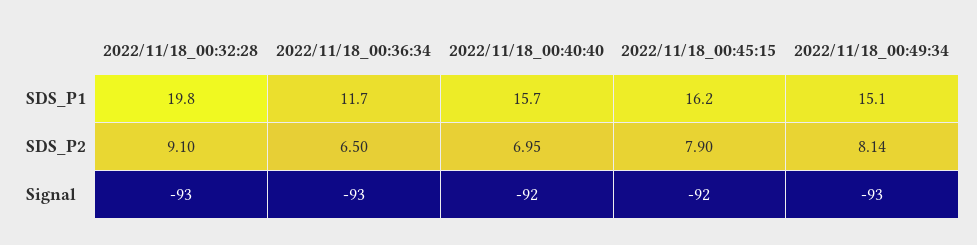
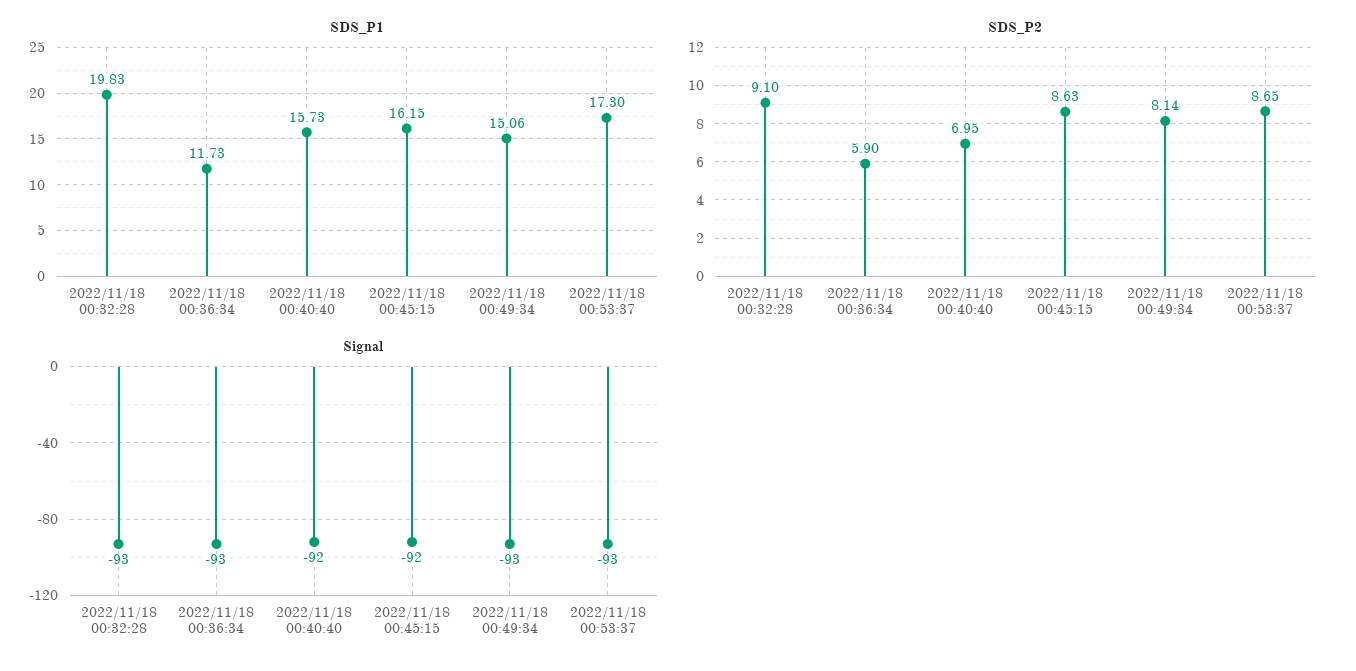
SDS_P2, 2022/11/18_00:36:34: 6.5 -> 5.9
SDS_P2, 2022/11/18_00:45:15: 7.9 -> 8.63
SDS_P1, 2022/11/18 00:53:37: none -> 17.3
SDS_P2, 2022/11/18 00:53:37: none -> 8.65
Signal, 2022/11/18 00:53:37: none -> -93

